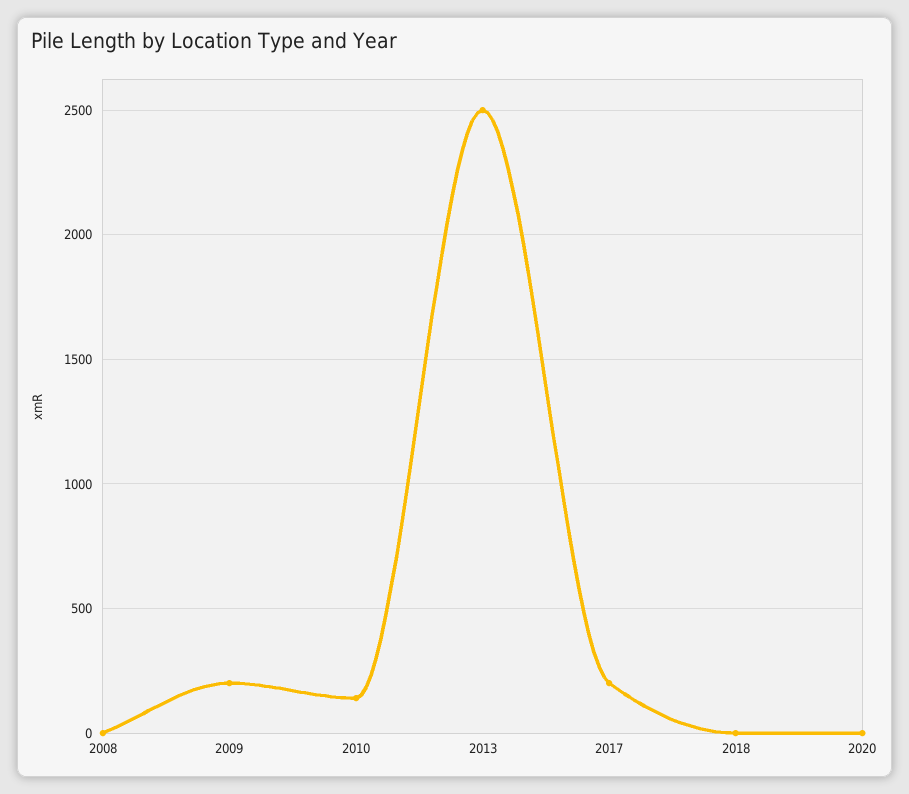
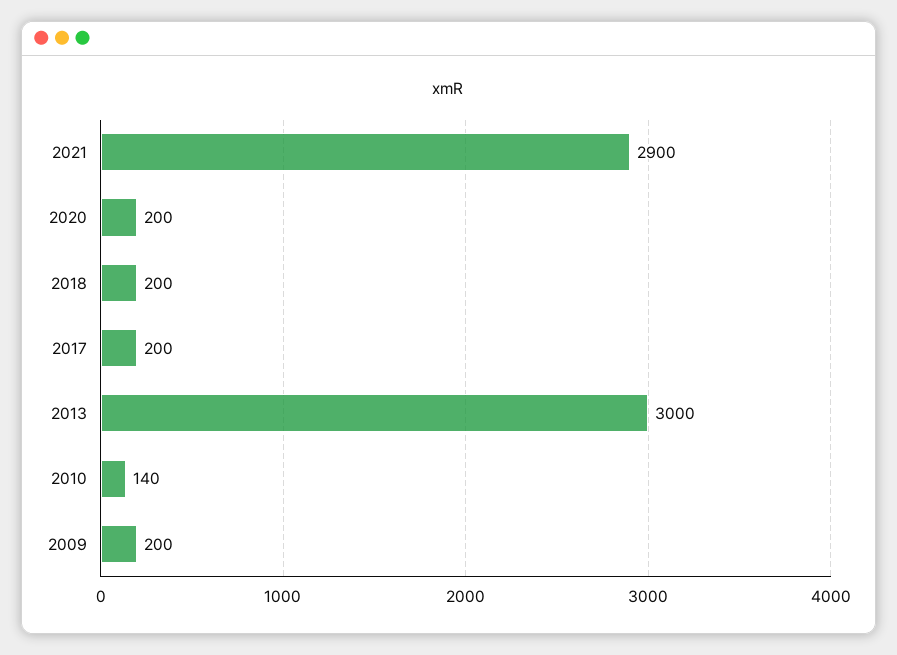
2008: 0 -> none
2013: 2500 -> 3000
2018: 0 -> 200
2020: 0 -> 200
2021: none -> 2900

